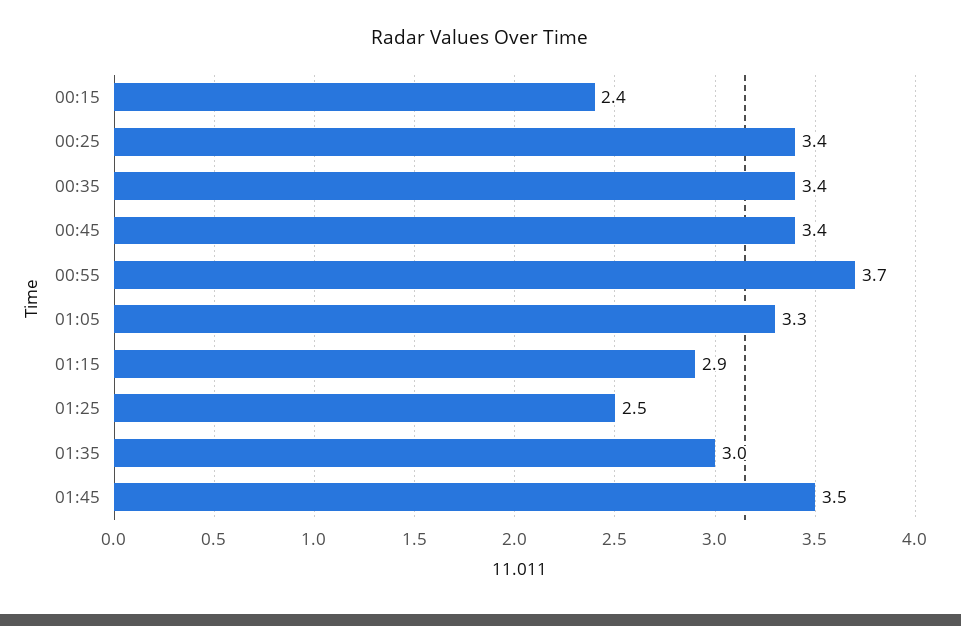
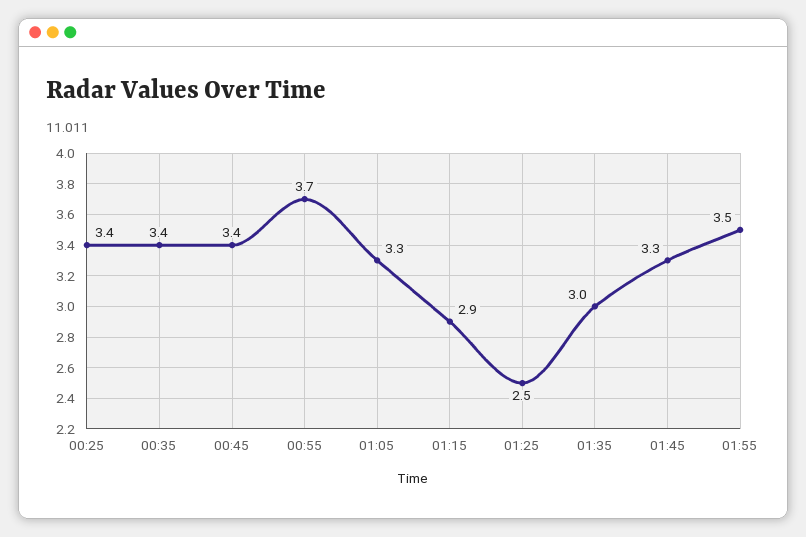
00:15: 2.4 -> none
01:45: 3.5 -> 3.3
01:55: none -> 3.5

